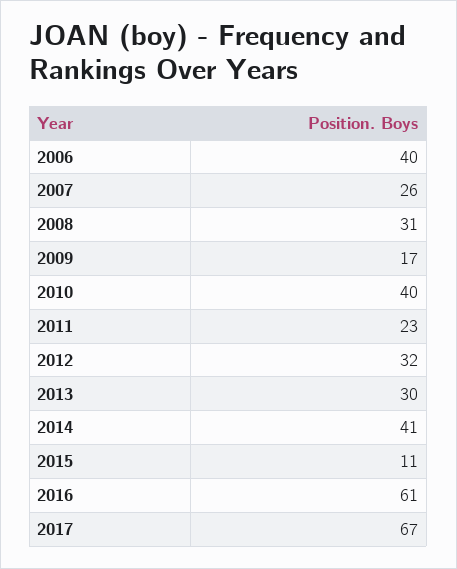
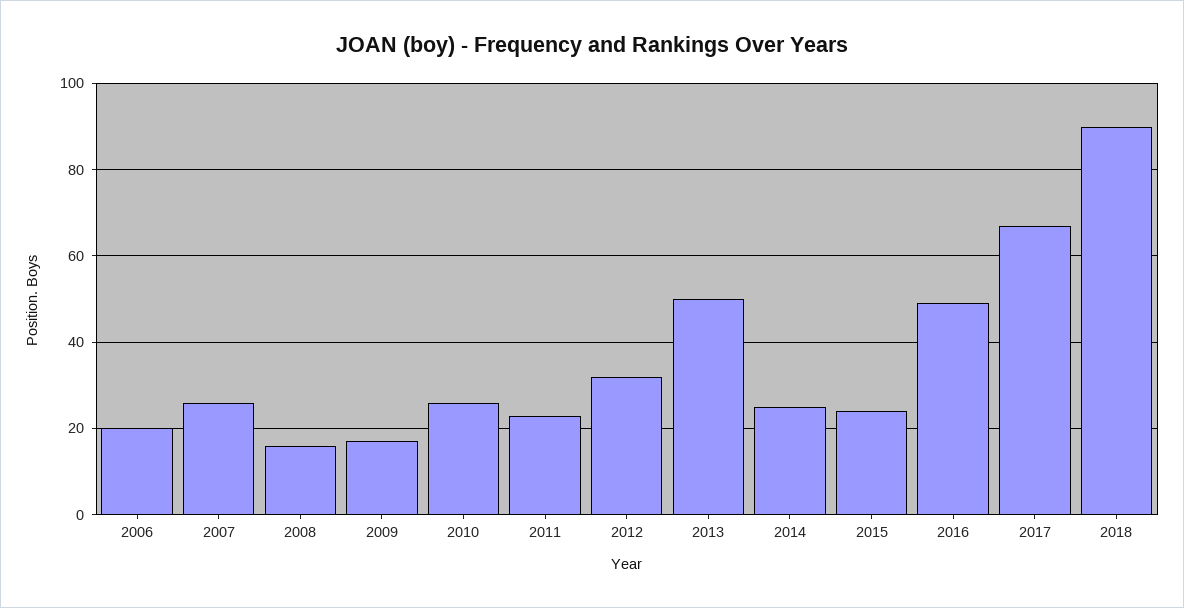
2006: 40 -> 20
2008: 31 -> 15
2010: 40 -> 25
2013: 30 -> 50
2014: 41 -> 25
2015: 11 -> 25
2016: 61 -> 50
2018: none -> 90

